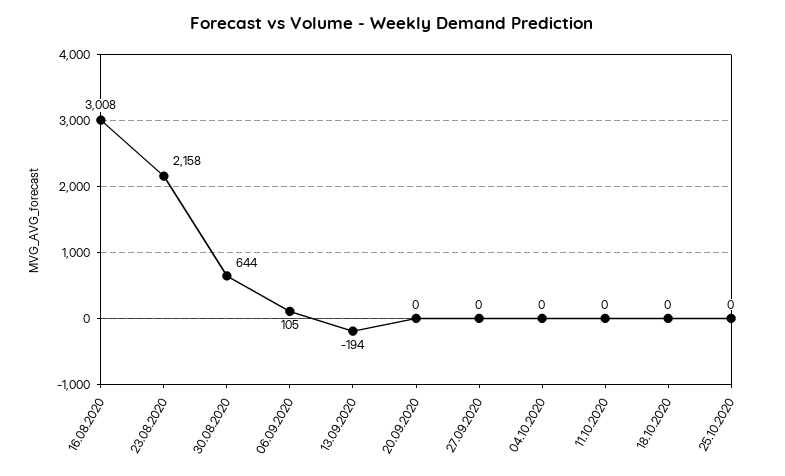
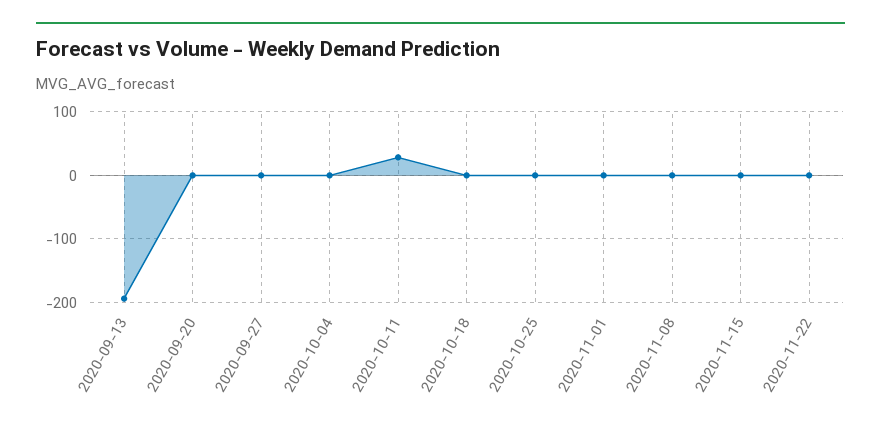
16.08.2020: 3008 -> none
23.08.2020: 2158 -> none
30.08.2020: 644 -> none
06.09.2020: 105 -> none
11.10.2020: 0 -> 30
2020-11-01: none -> 0
2020-11-08: none -> 0
2020-11-15: none -> 0
2020-11-22: none -> 0

